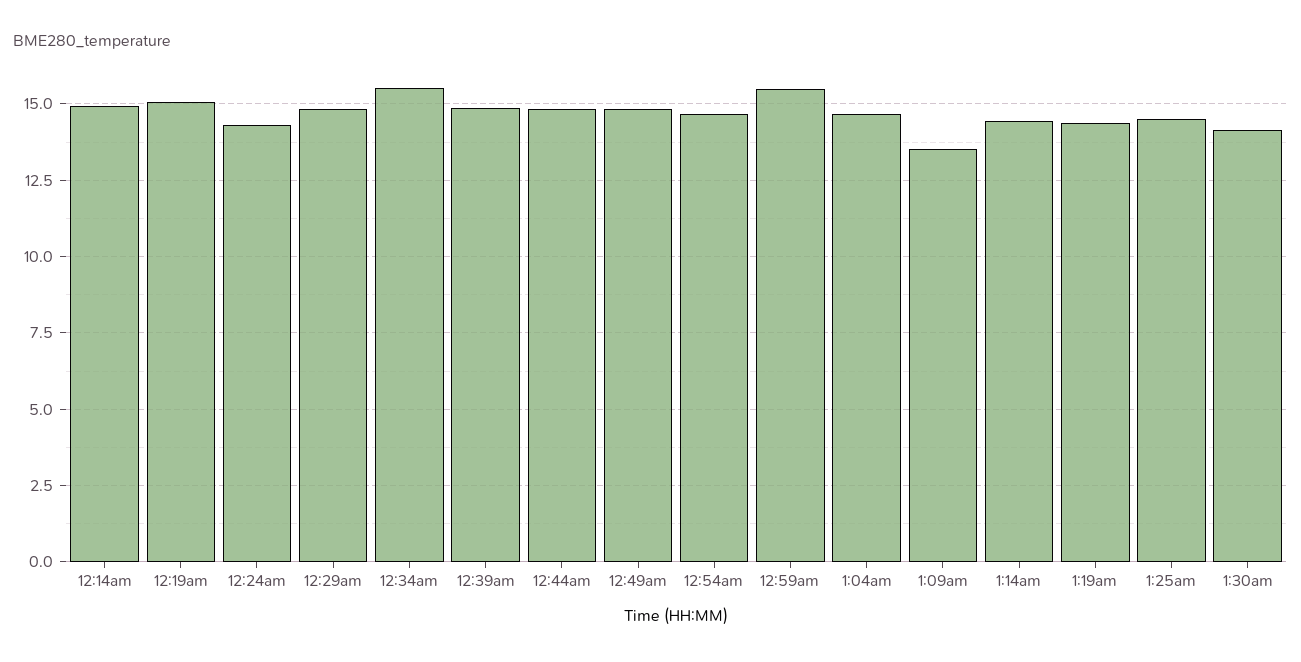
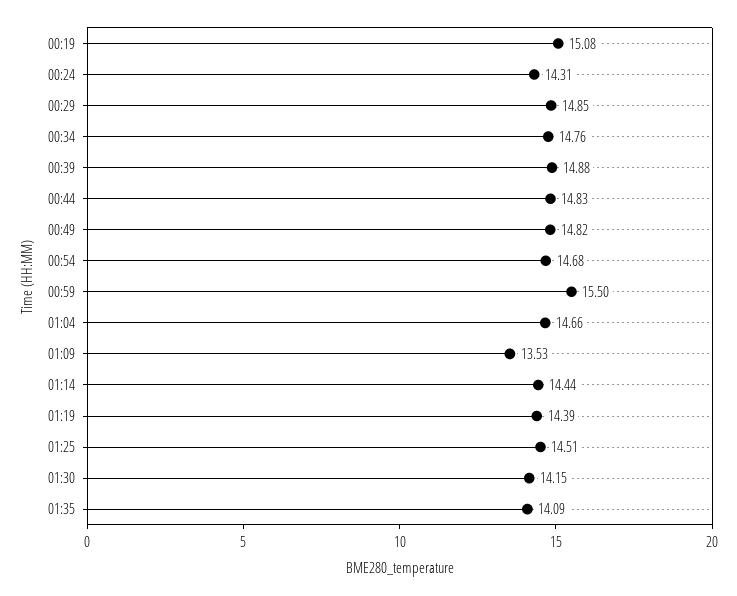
12:14am: 15 -> none
12:34am: 15.5 -> 14.76
01:35: none -> 14.09

